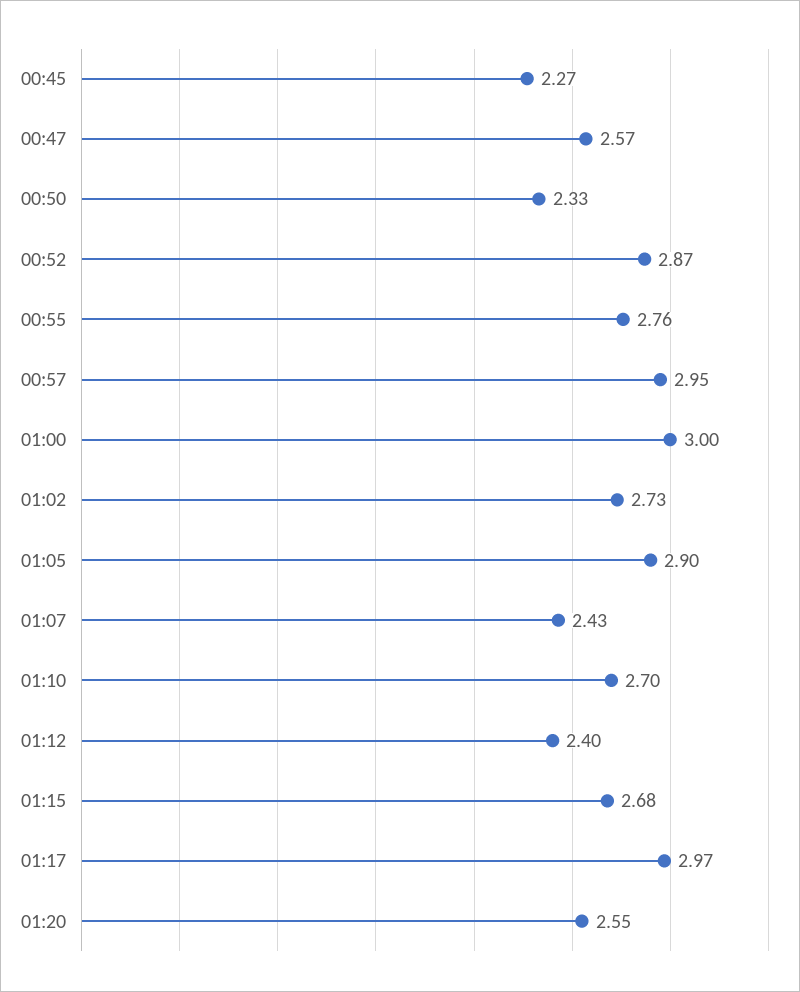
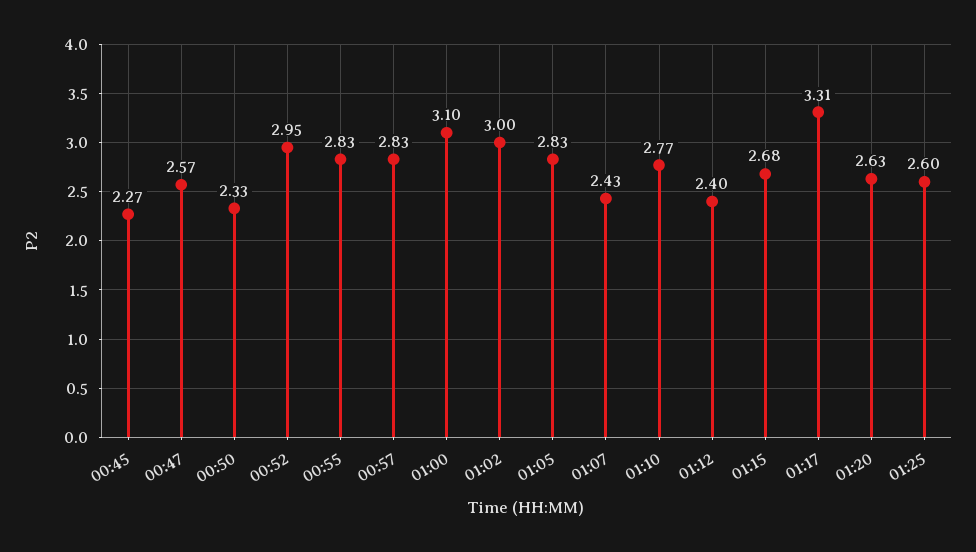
00:52: 2.87 -> 2.95
00:55: 2.76 -> 2.83
00:57: 2.95 -> 2.83
01:00: 3 -> 3.1
01:02: 2.73 -> 3
01:05: 2.9 -> 2.83
01:10: 2.7 -> 2.77
01:17: 2.97 -> 3.31
01:20: 2.55 -> 2.63
01:25: none -> 2.6

